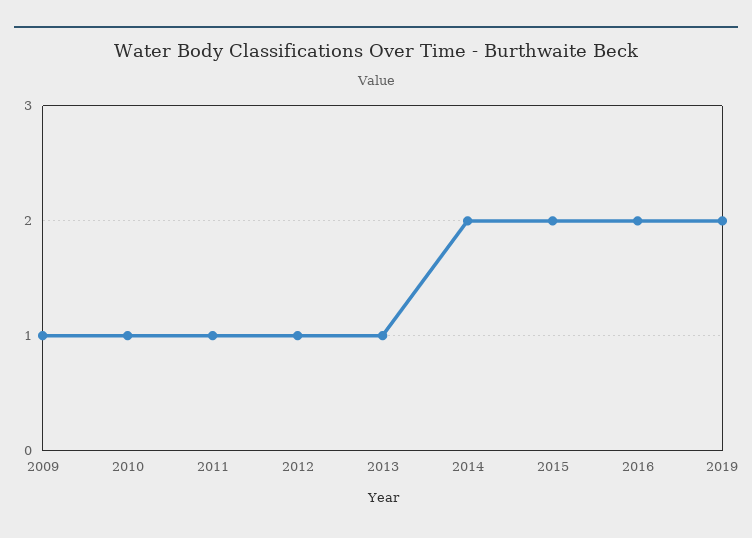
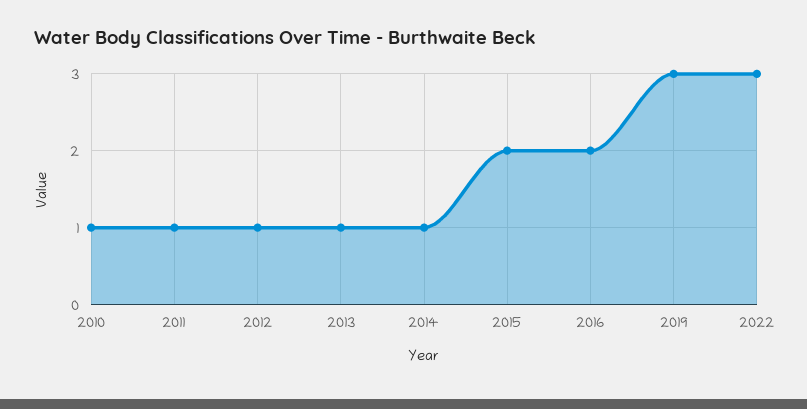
2009: 1 -> none
2014: 2 -> 1
2019: 2 -> 3
2022: none -> 3

